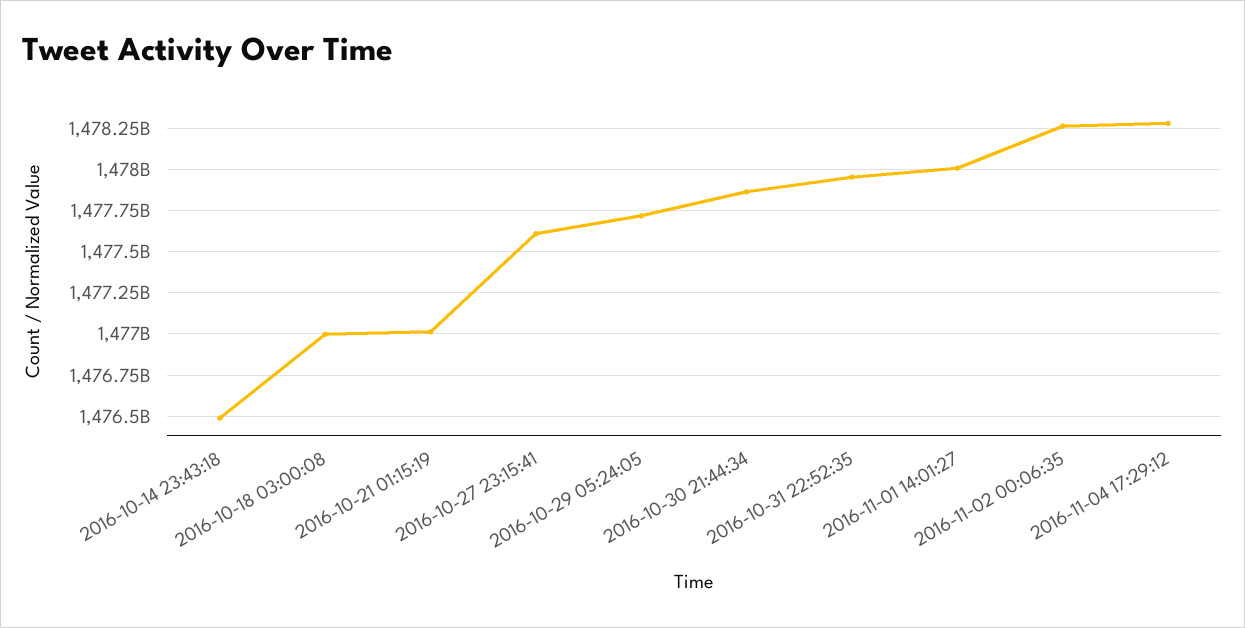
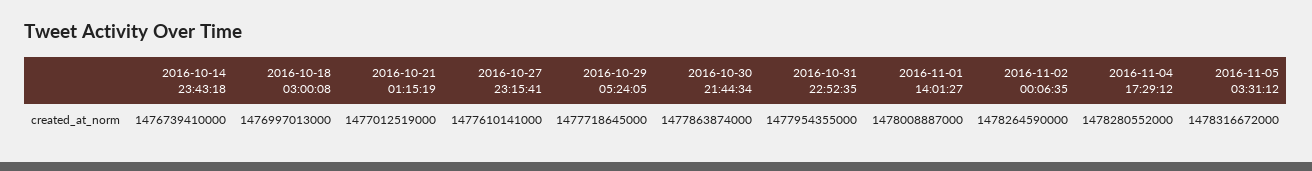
2016-10-14 23:43:18: 1476500000000 -> 1476739410000
2016-11-05 03:31:12: none -> 1478316672000

